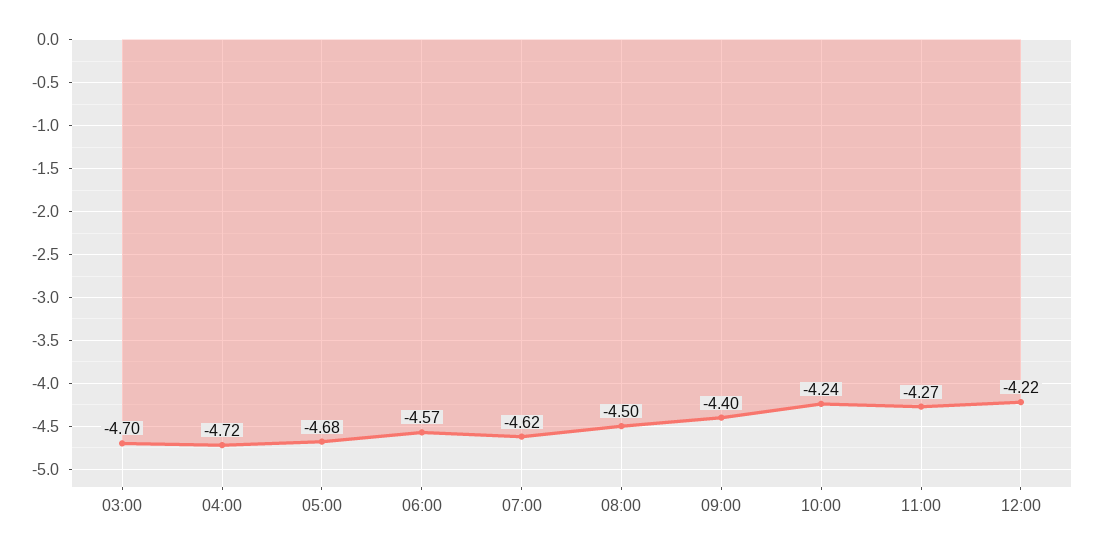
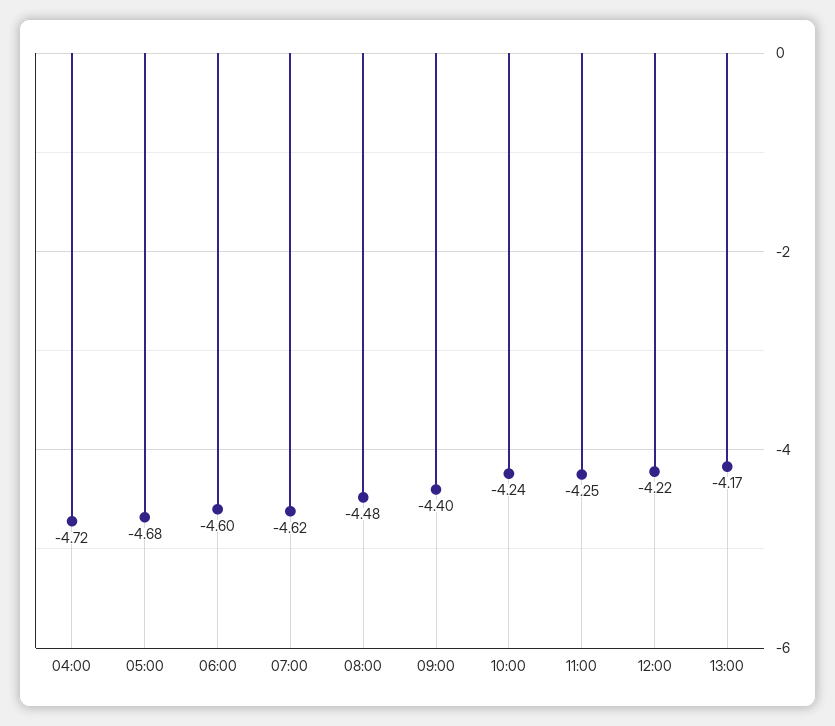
03:00: -4.7 -> none
06:00: -4.57 -> -4.6
08:00: -4.5 -> -4.48
11:00: -4.27 -> -4.25
13:00: none -> -4.17

